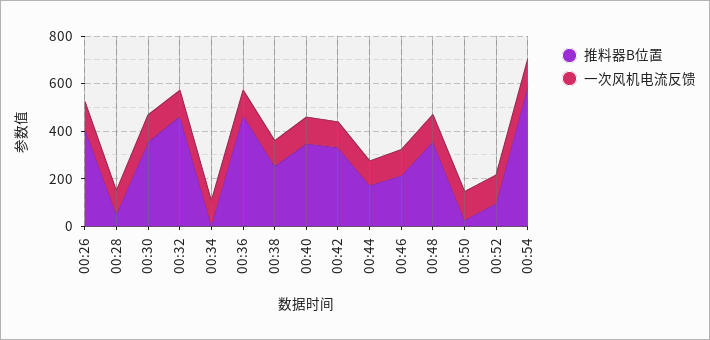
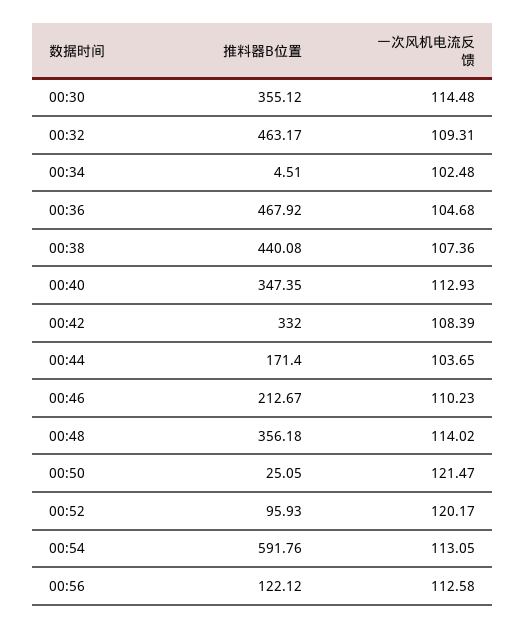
推料器B位置, 00:26: 400 -> none
一次风机电流反馈, 00:26: 100 -> none
推料器B位置, 00:28: 50 -> none
一次风机电流反馈, 00:28: 100 -> none
推料器B位置, 00:38: 250 -> 440.08
推料器B位置, 00:56: none -> 122.12
一次风机电流反馈, 00:56: none -> 112.58

